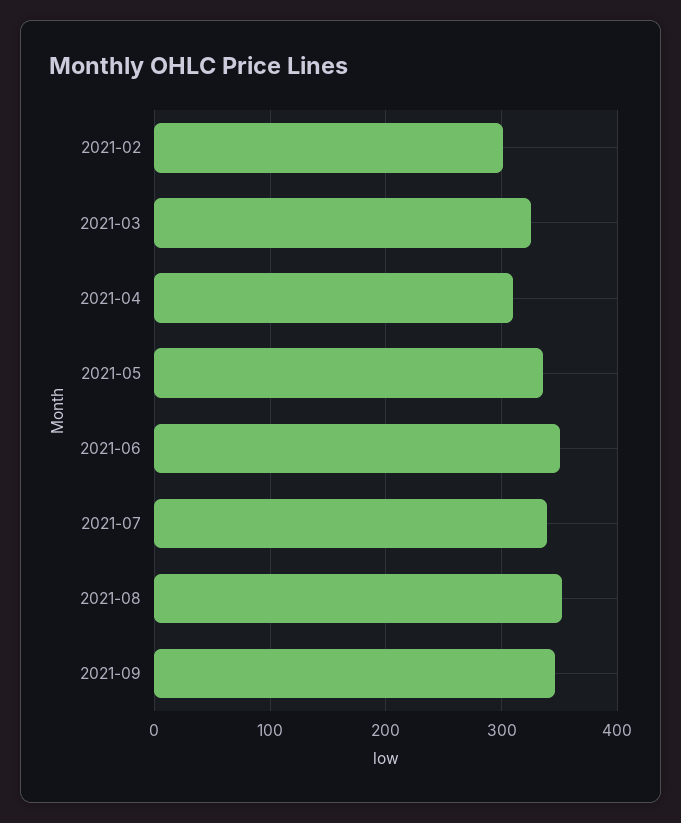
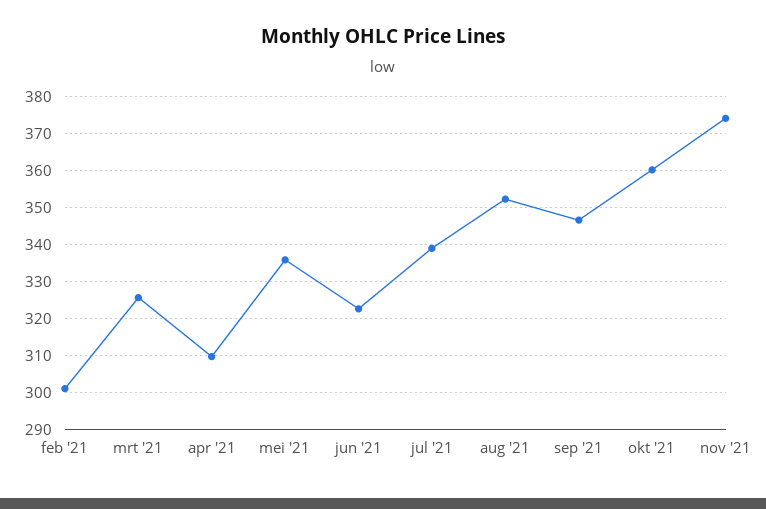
2021-06: 350 -> 322
okt '21: none -> 360
nov '21: none -> 374

